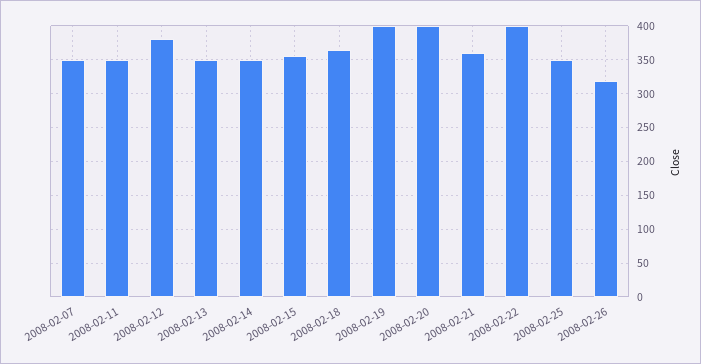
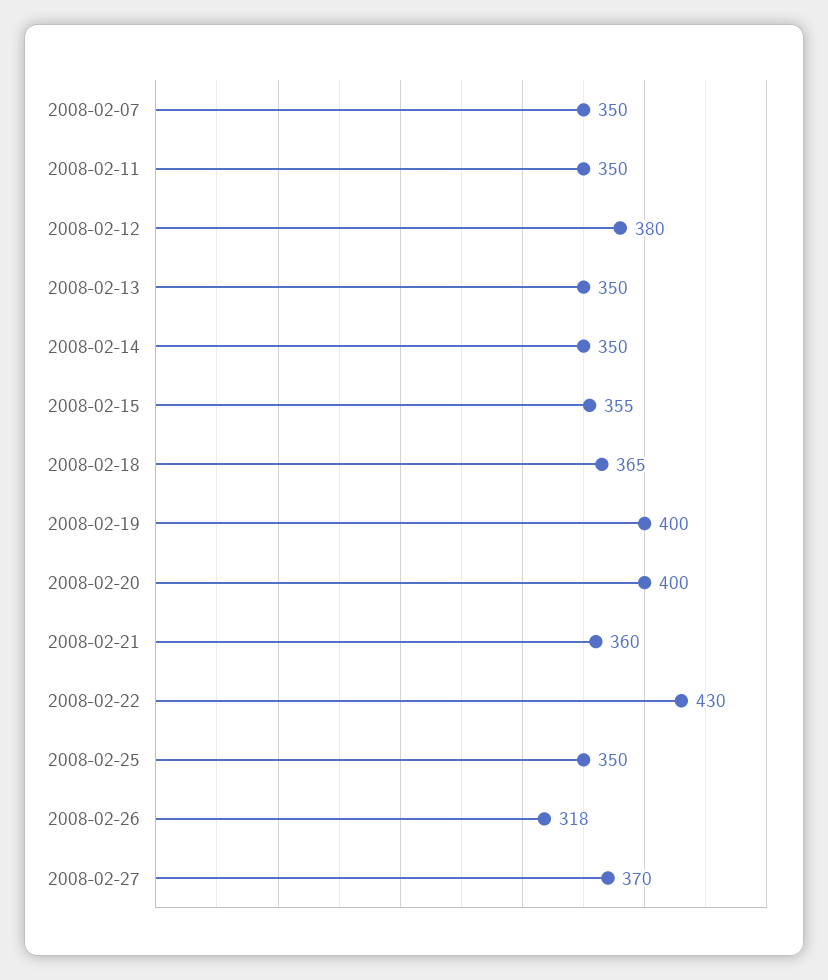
2008-02-22: 400 -> 430
2008-02-27: none -> 370

